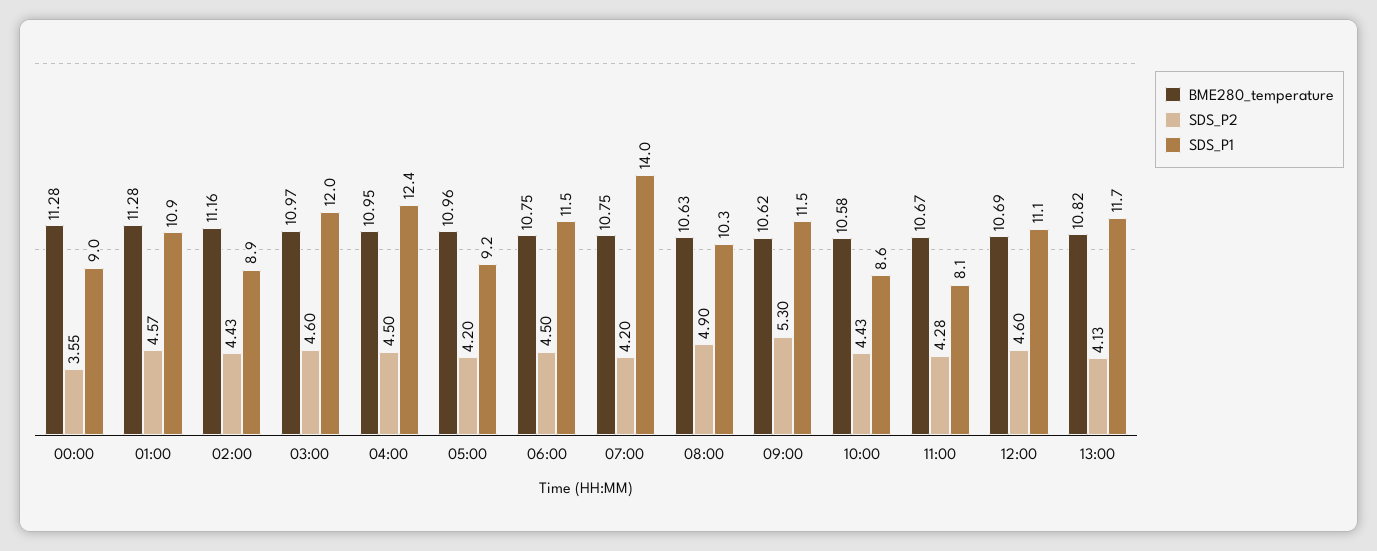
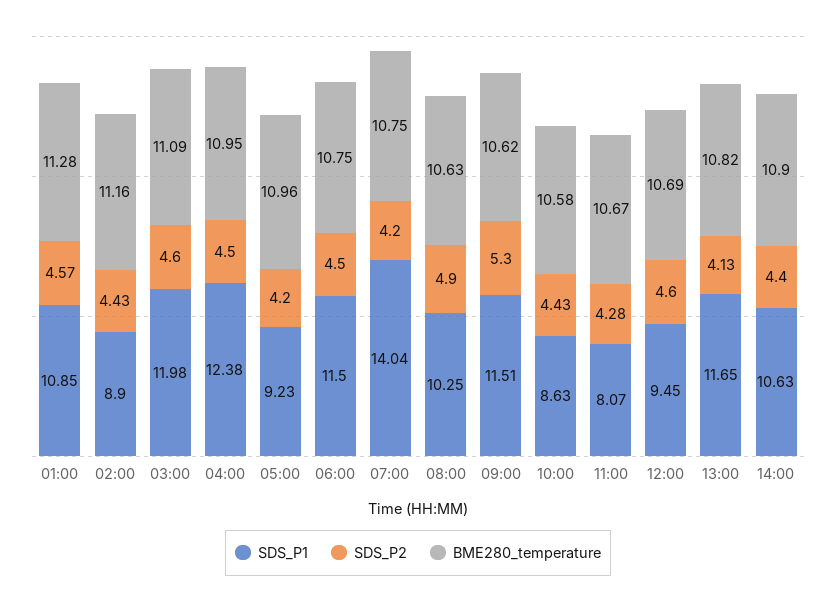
BME280_temperature, 00:00: 11.28 -> none
SDS_P2, 00:00: 3.55 -> none
SDS_P1, 00:00: 9 -> none
BME280_temperature, 03:00: 10.97 -> 11.09
SDS_P1, 12:00: 11.1 -> 9.45
SDS_P1, 14:00: none -> 10.63
SDS_P2, 14:00: none -> 4.4
BME280_temperature, 14:00: none -> 10.9

